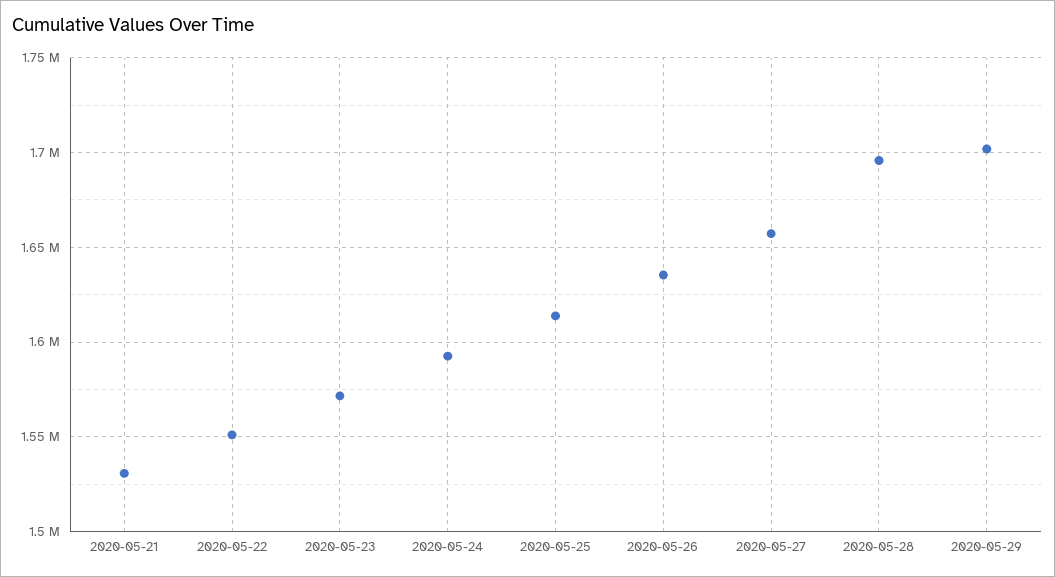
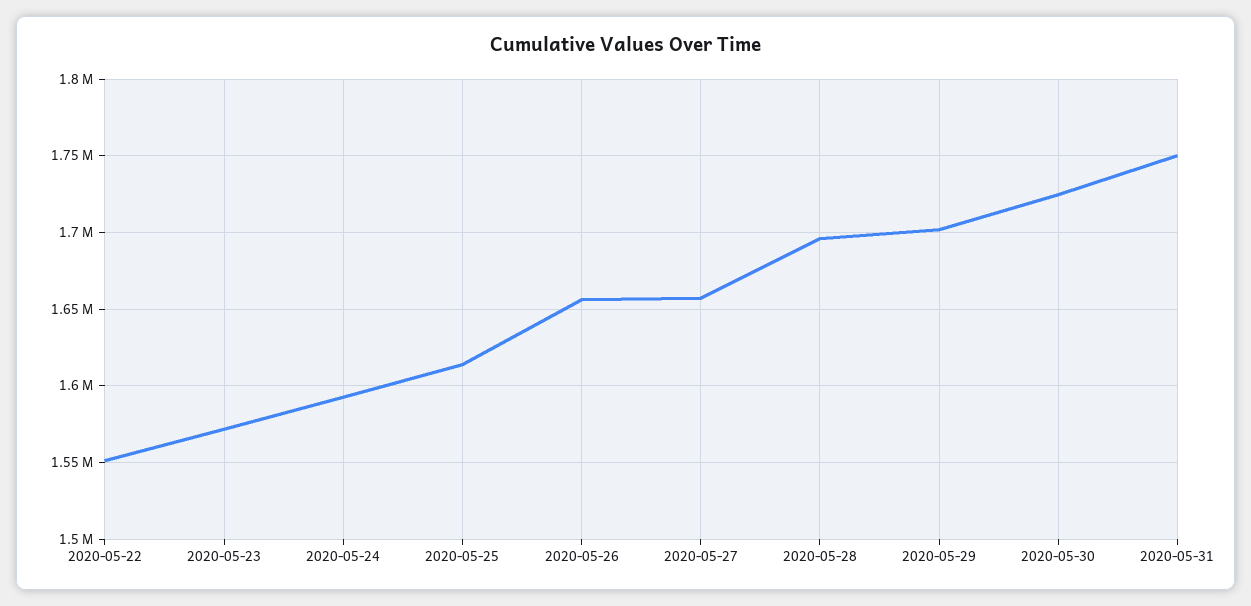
2020-05-21: 1530000 -> none
2020-05-26: 1635000 -> 1655000
2020-05-30: none -> 1725000
2020-05-31: none -> 1750000

